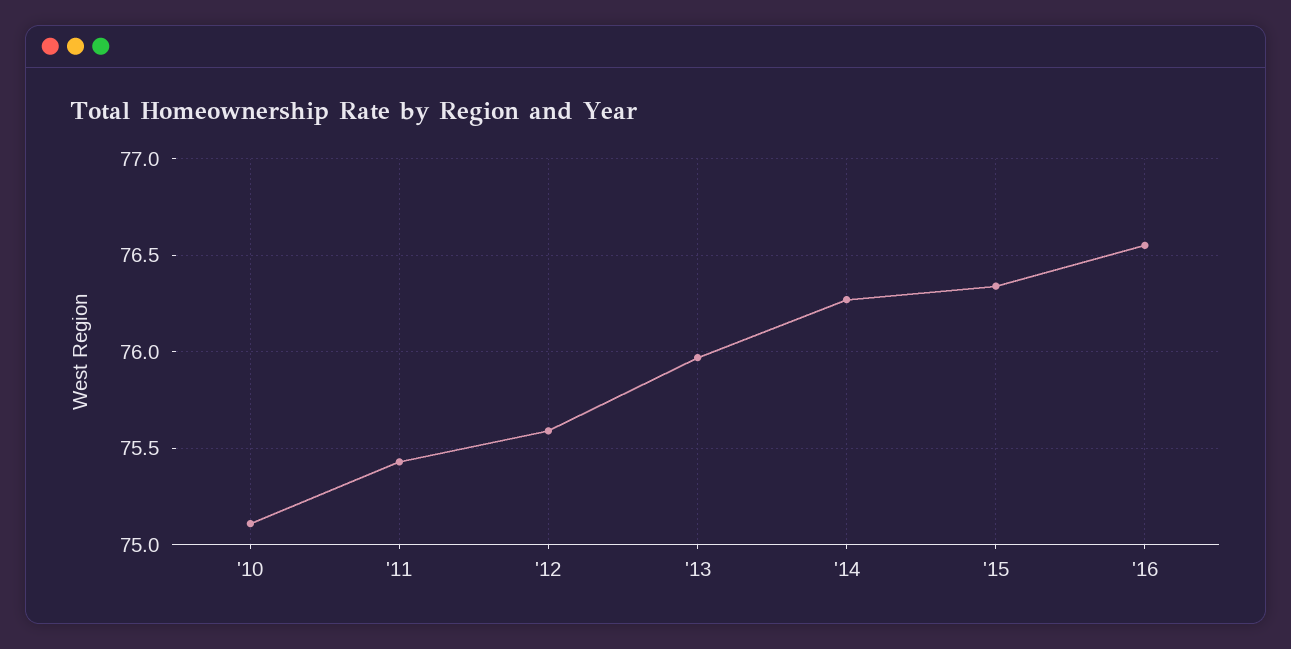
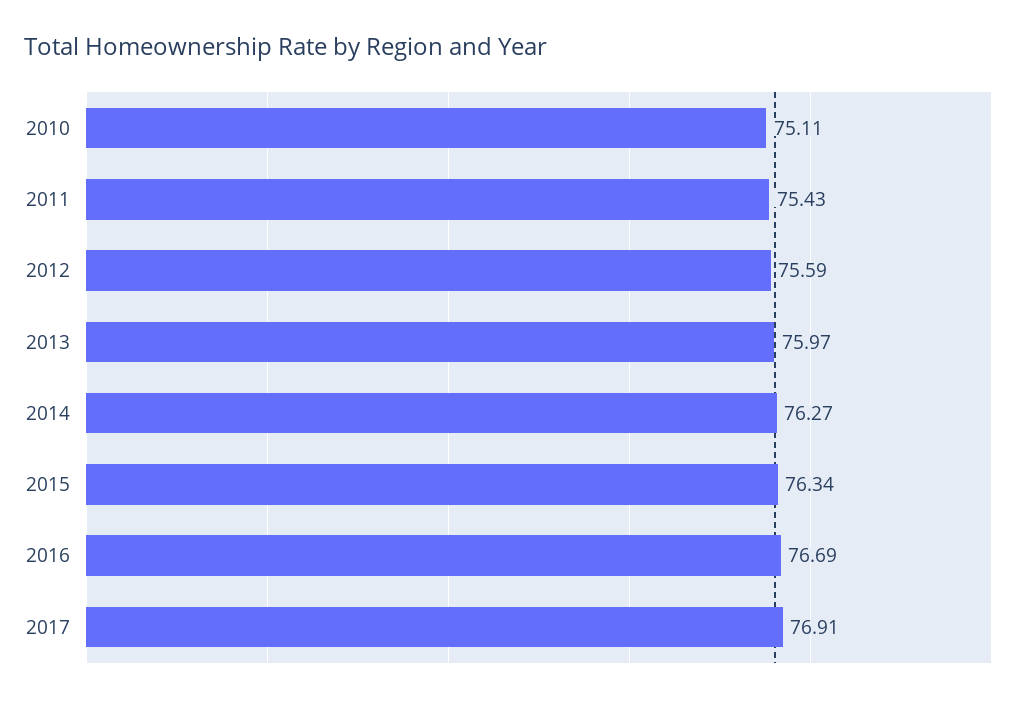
'16: 76.55 -> 76.69
2017: none -> 76.91

